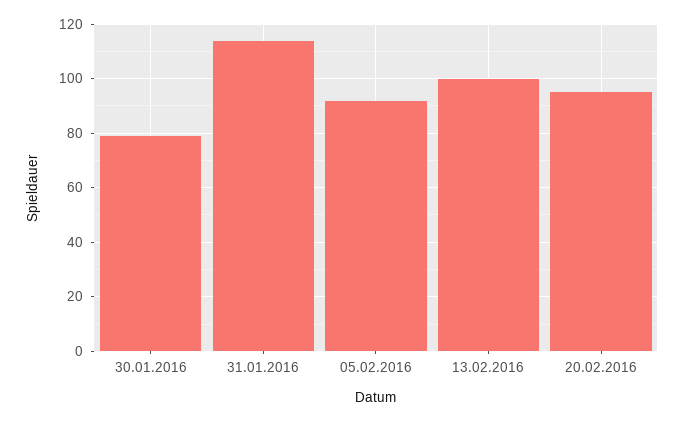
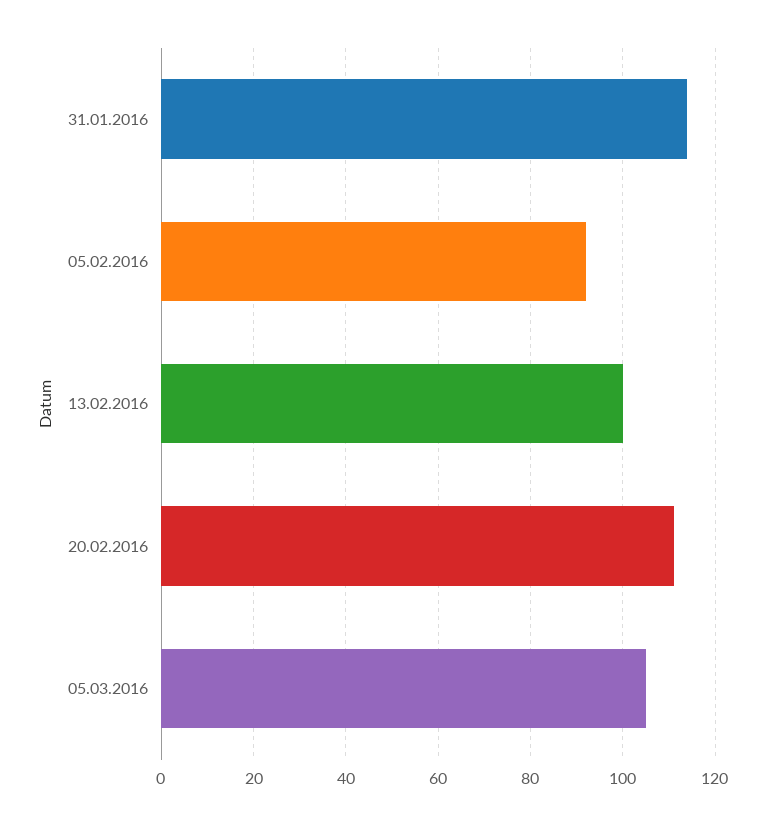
30.01.2016: 80 -> none
20.02.2016: 95 -> 110
05.03.2016: none -> 105

